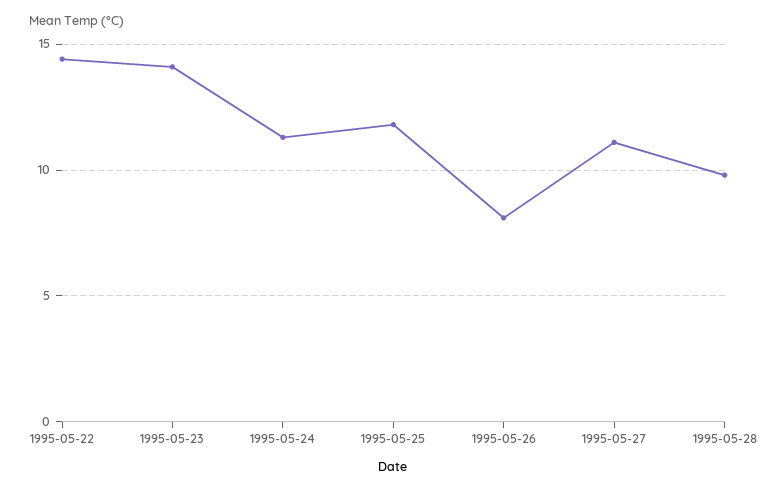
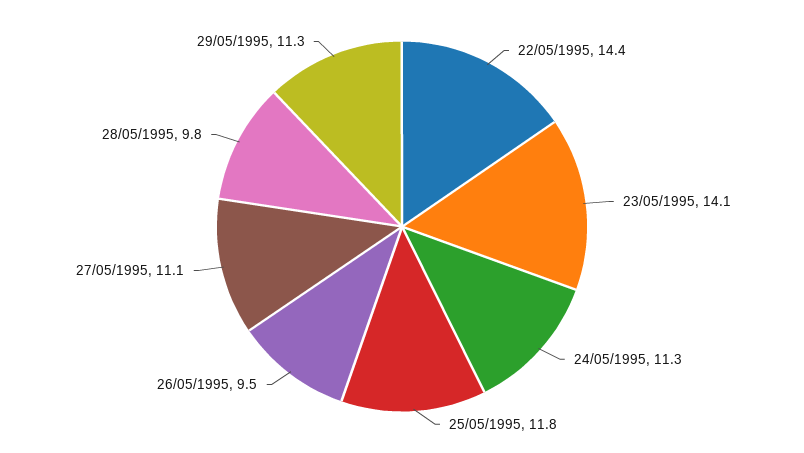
1995-05-26: 8 -> 9.5
29/05/1995: none -> 11.3

